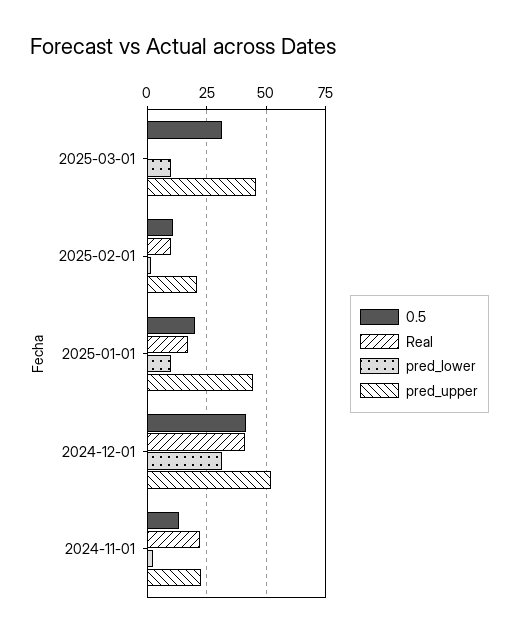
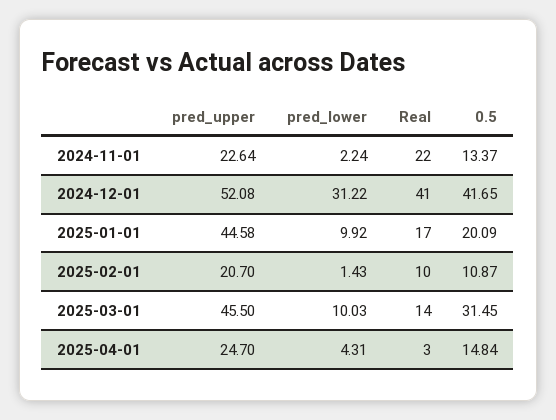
Real, 2025-03-01: 0 -> 14
pred_upper, 2025-04-01: none -> 24.7
pred_lower, 2025-04-01: none -> 4.31
Real, 2025-04-01: none -> 3
0.5, 2025-04-01: none -> 14.84

